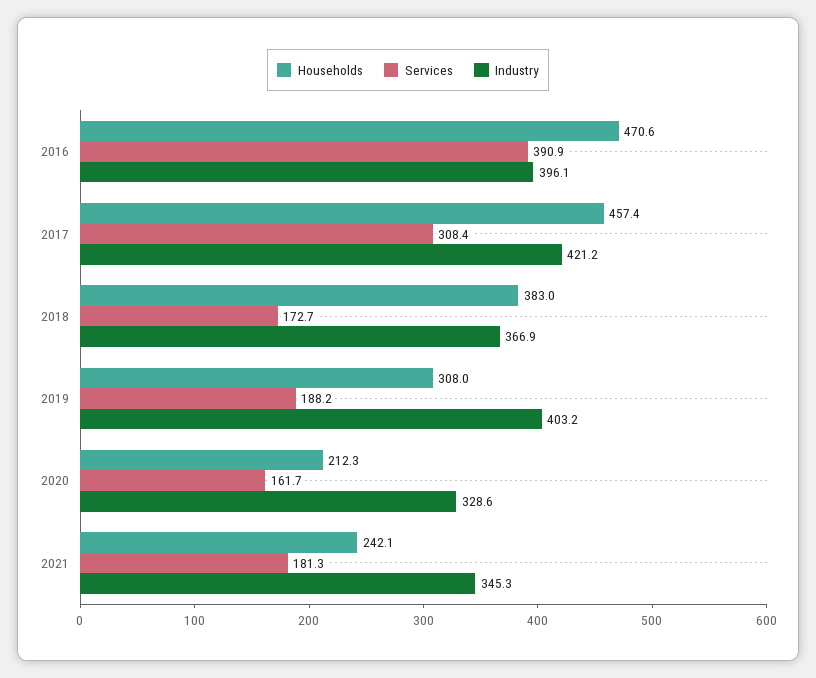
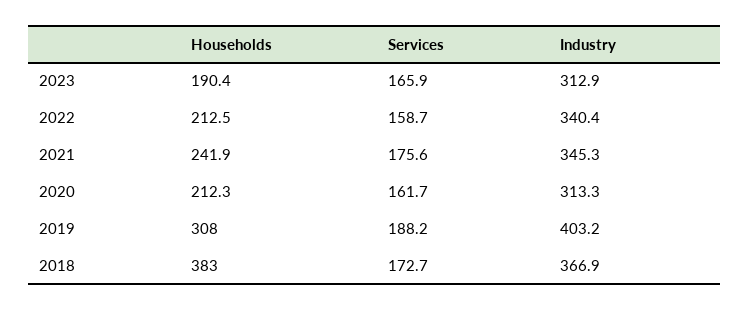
Households, 2016: 470.6 -> none
Services, 2016: 390.9 -> none
Industry, 2016: 396.1 -> none
Households, 2017: 457.4 -> none
Services, 2017: 308.4 -> none
Industry, 2017: 421.2 -> none
Industry, 2020: 328.6 -> 313.3
Households, 2021: 242.1 -> 241.9
Services, 2021: 181.3 -> 175.6
Households, 2023: none -> 190.4
Services, 2023: none -> 165.9
Industry, 2023: none -> 312.9
Households, 2022: none -> 212.5
Services, 2022: none -> 158.7
Industry, 2022: none -> 340.4

